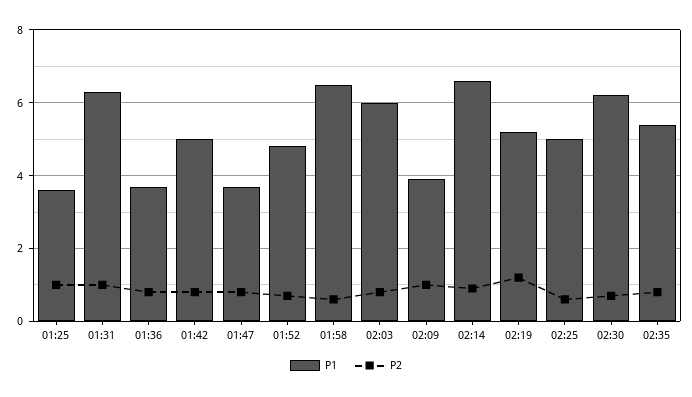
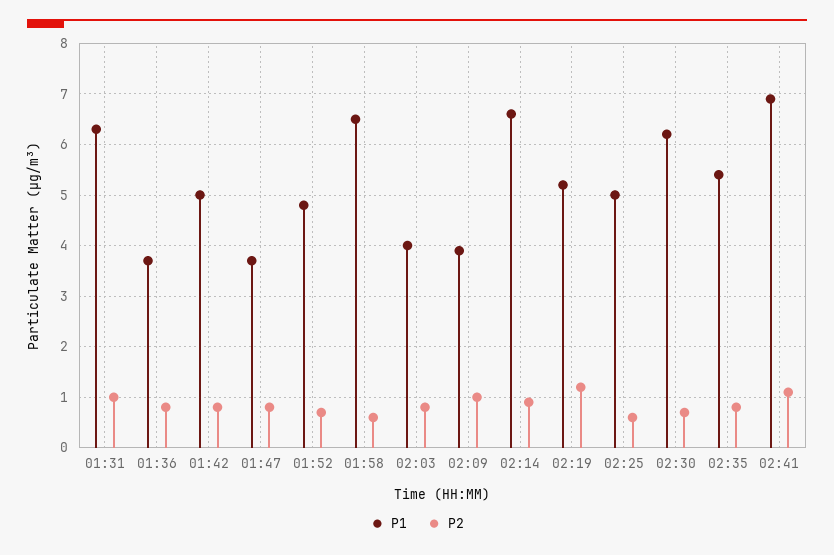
P1, 01:25: 3.5 -> none
P2, 01:25: 1 -> none
P1, 02:03: 6 -> 4
P1, 02:41: none -> 7
P2, 02:41: none -> 1

